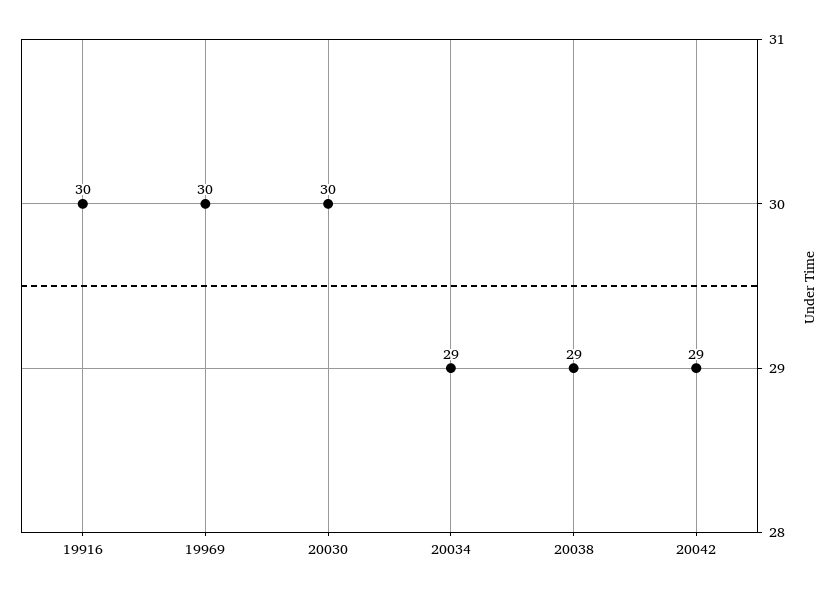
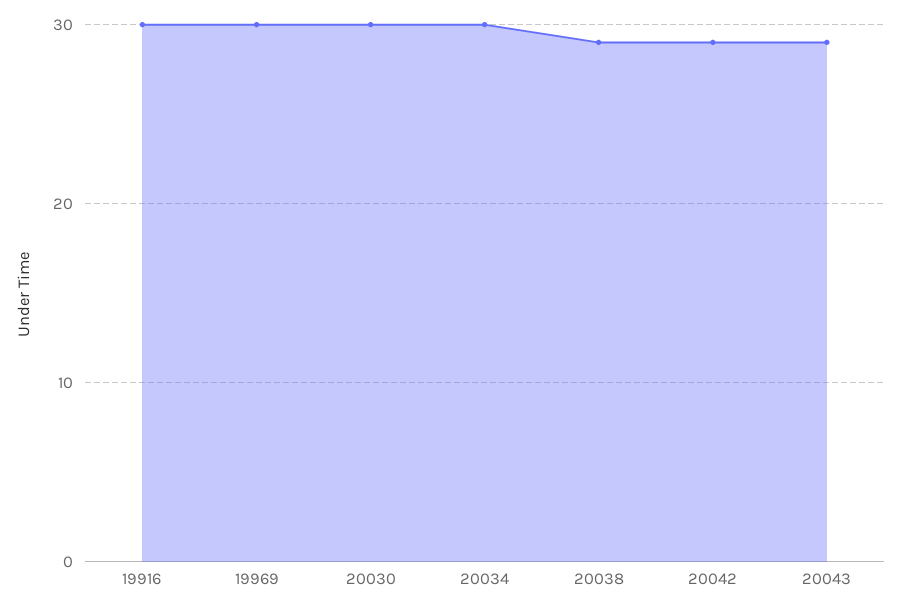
20034: 29 -> 30
20043: none -> 29

